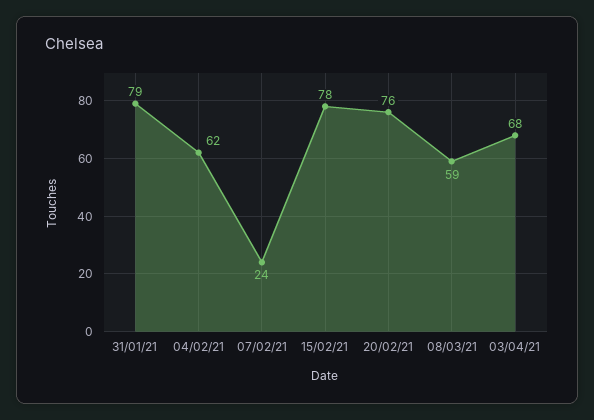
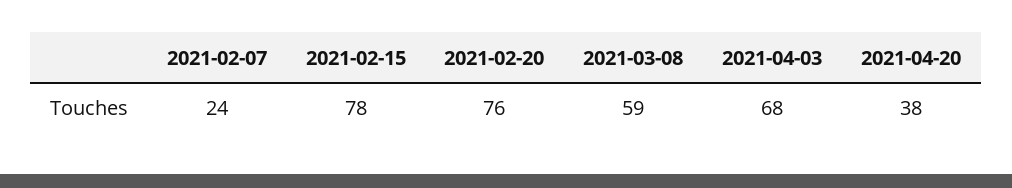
31/01/21: 79 -> none
04/02/21: 62 -> none
2021-04-20: none -> 38

